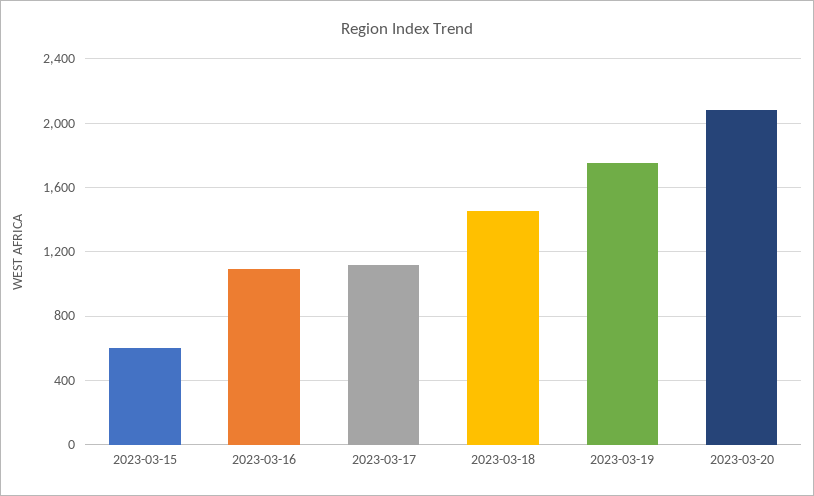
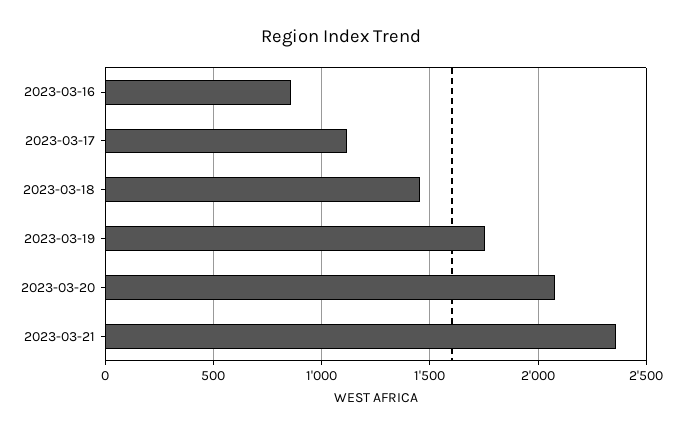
2023-03-15: 600 -> none
2023-03-16: 1100 -> 850
2023-03-21: none -> 2350

